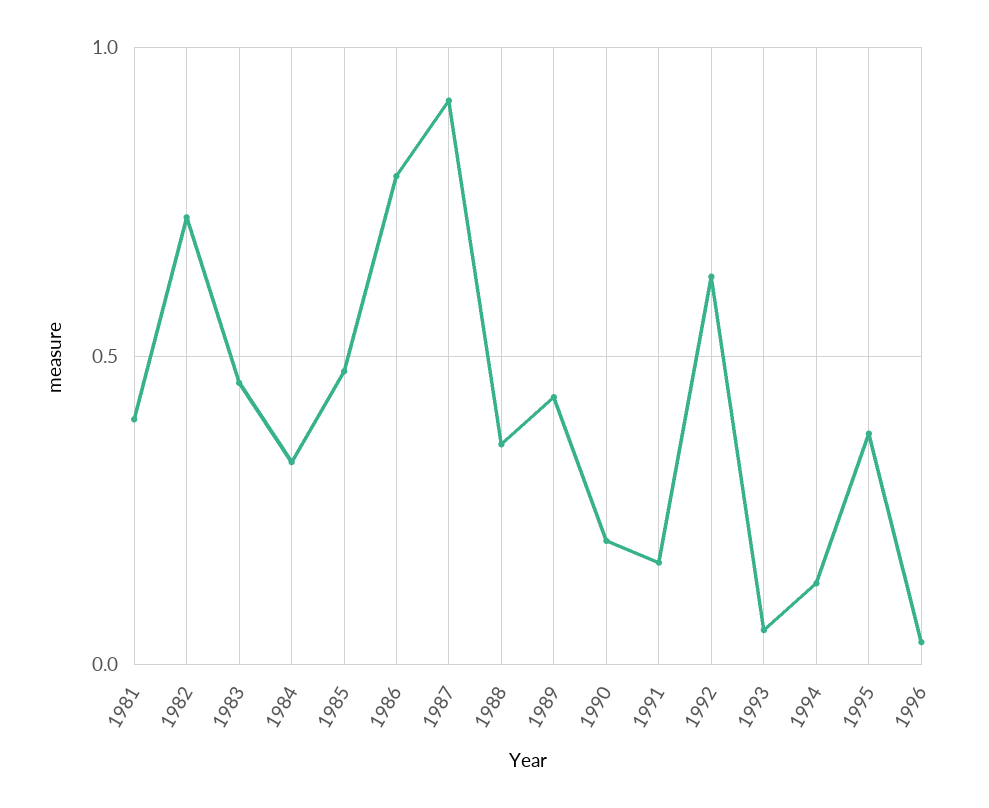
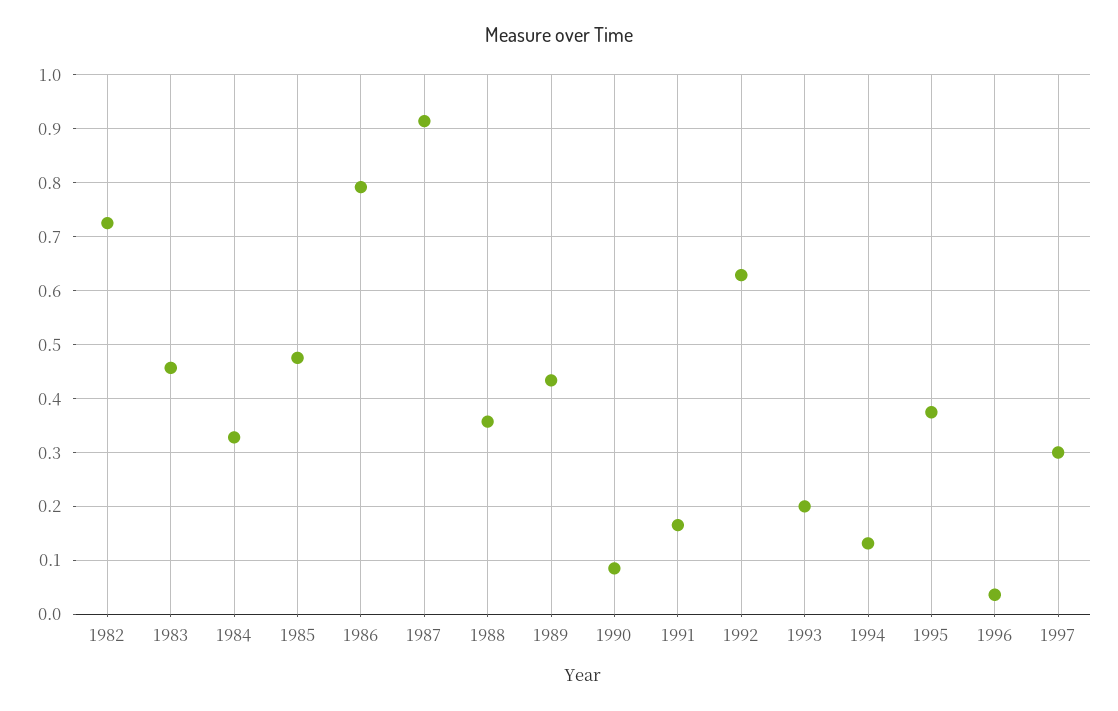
1981: 0.4 -> none
1990: 0.2 -> 0.08
1993: 0.05 -> 0.2
1997: none -> 0.3

